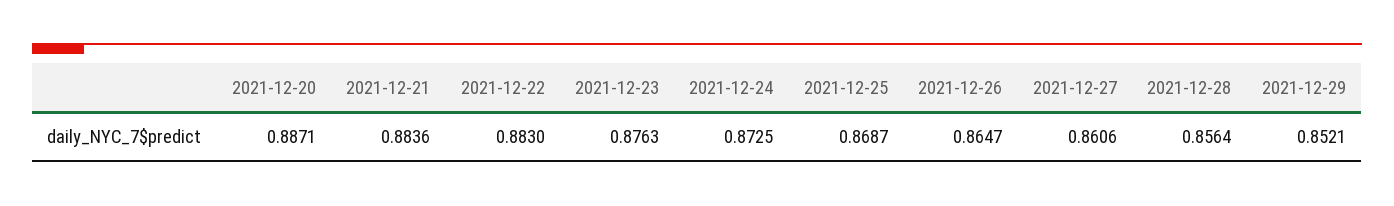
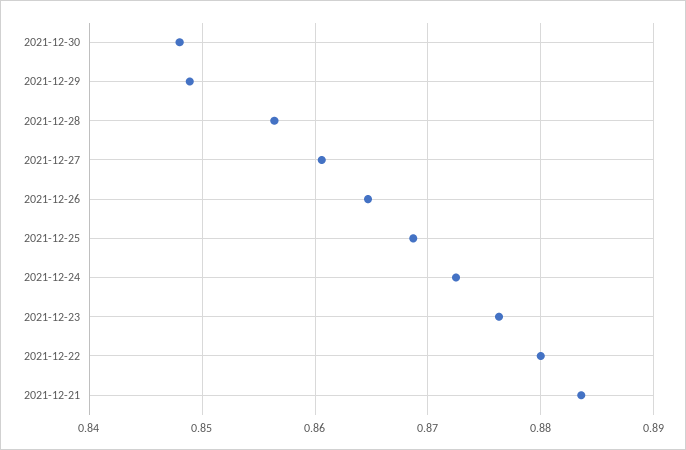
2021-12-20: 0.8871 -> none
2021-12-22: 0.883 -> 0.88
2021-12-29: 0.8521 -> 0.849
2021-12-30: none -> 0.848

